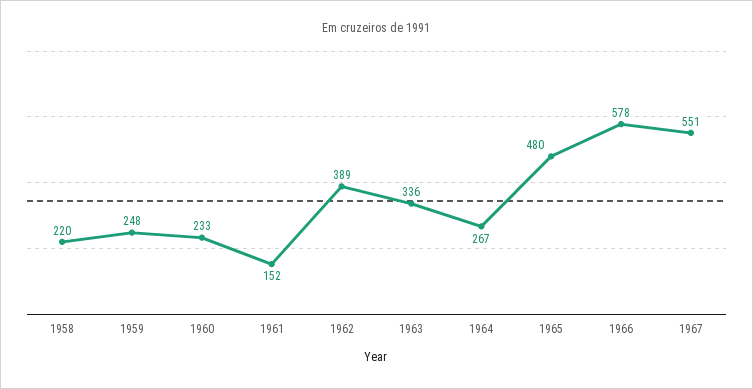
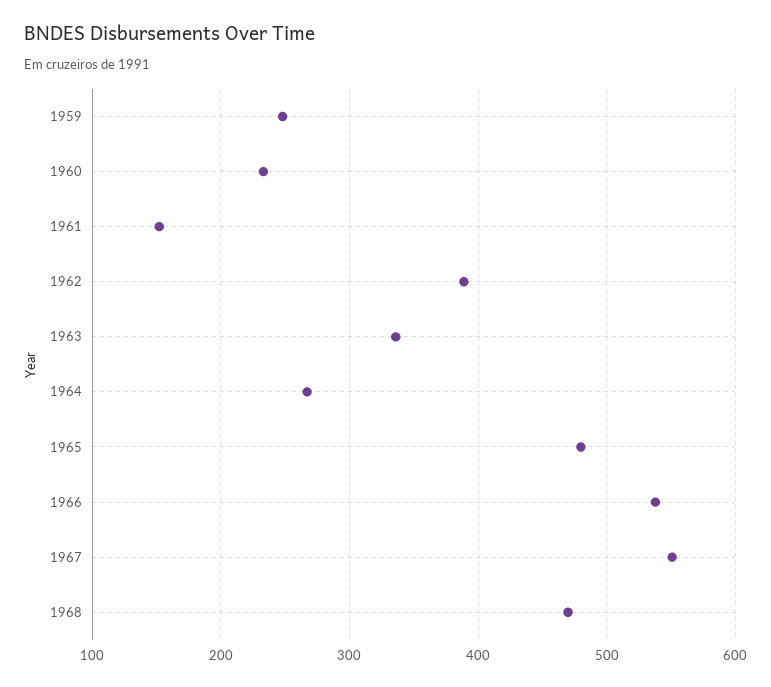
1958: 220 -> none
1966: 578 -> 540
1968: none -> 470

